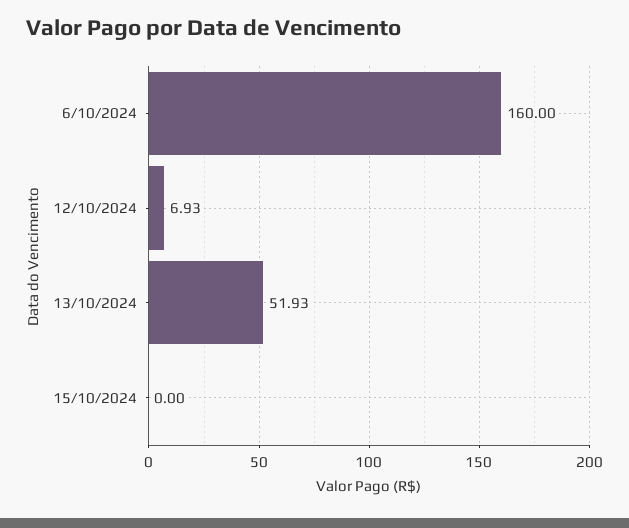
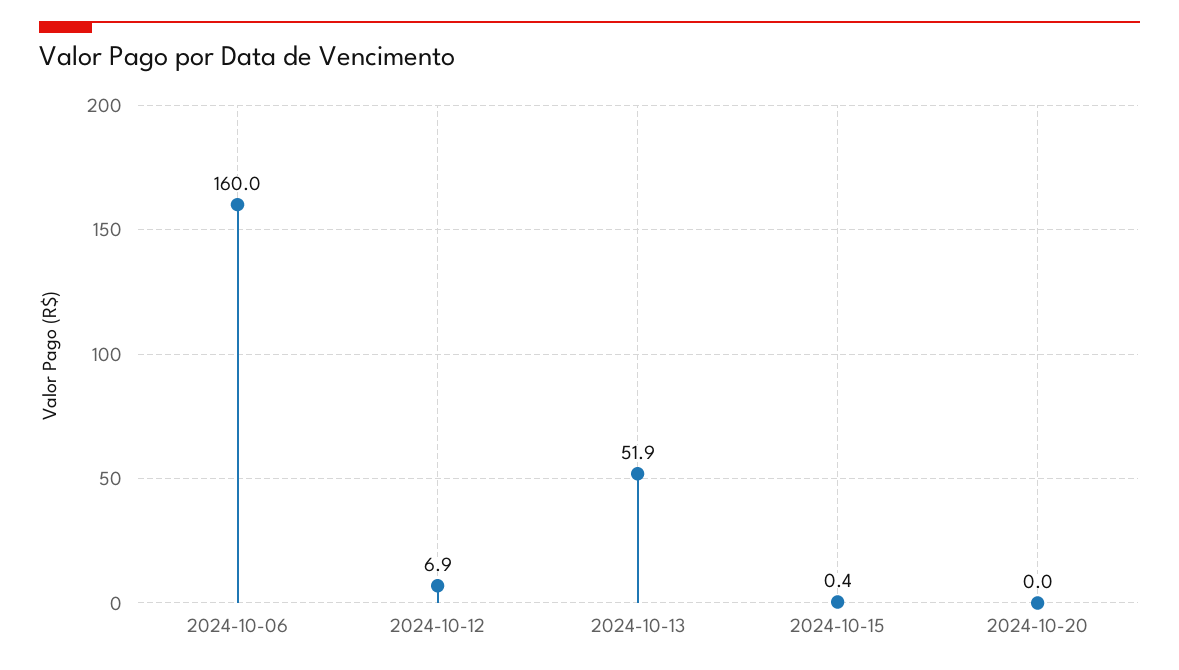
15/10/2024: 0 -> 0.4
2024-10-20: none -> 0

